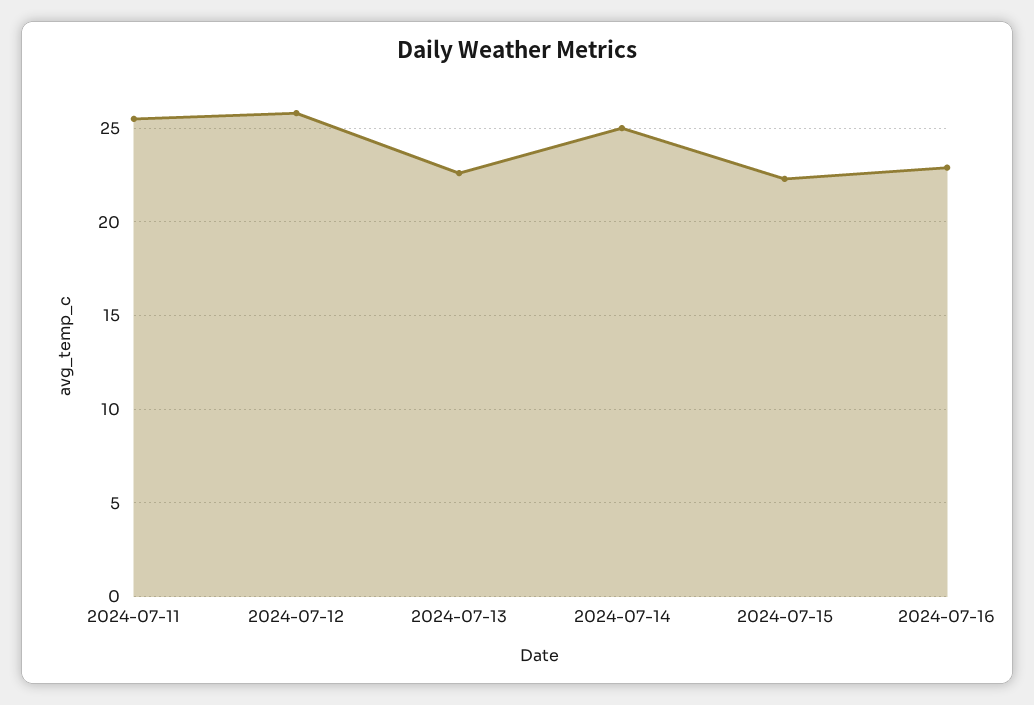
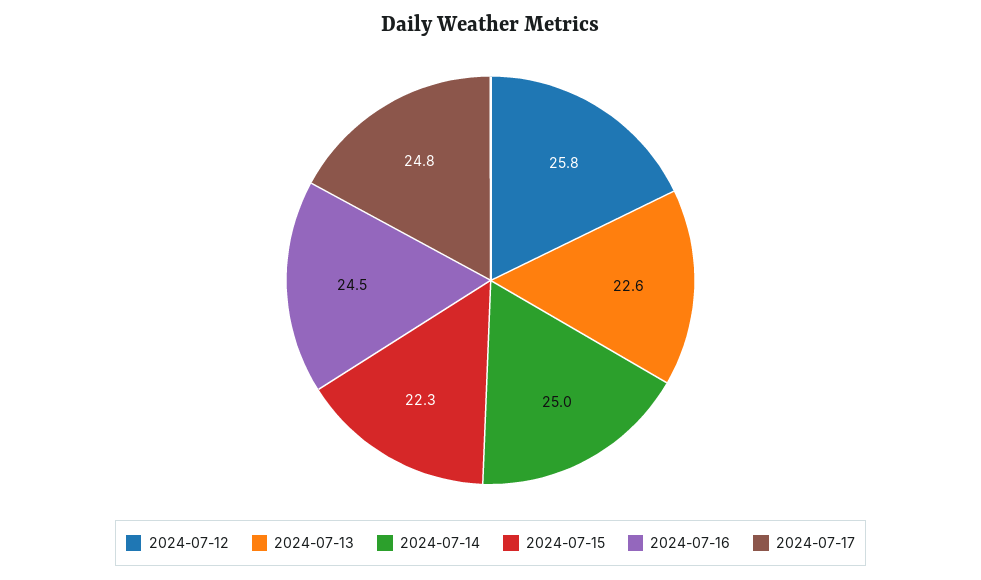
2024-07-11: 25.5 -> none
2024-07-16: 23 -> 24.5
2024-07-17: none -> 24.8

